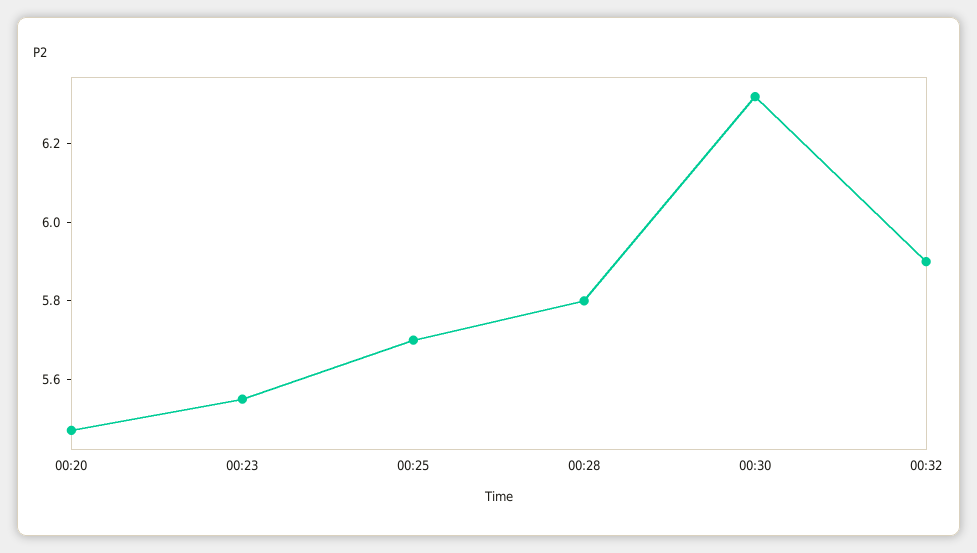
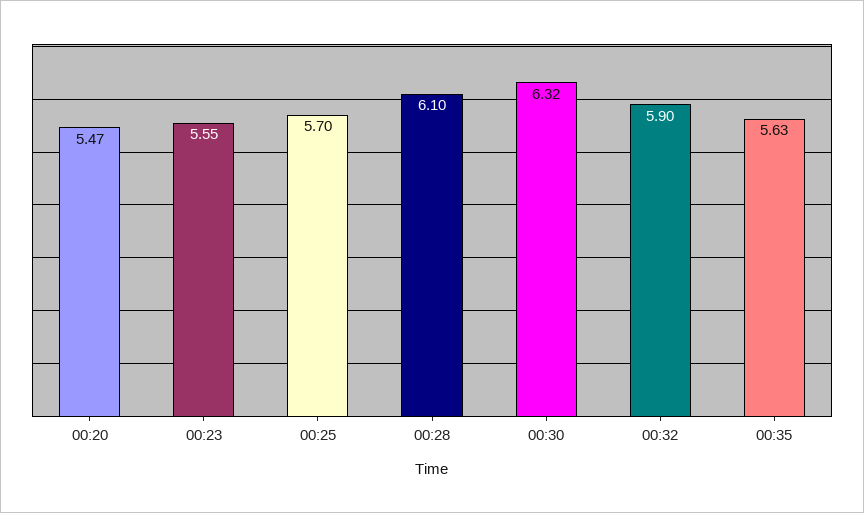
00:28: 5.8 -> 6.1
00:35: none -> 5.63

